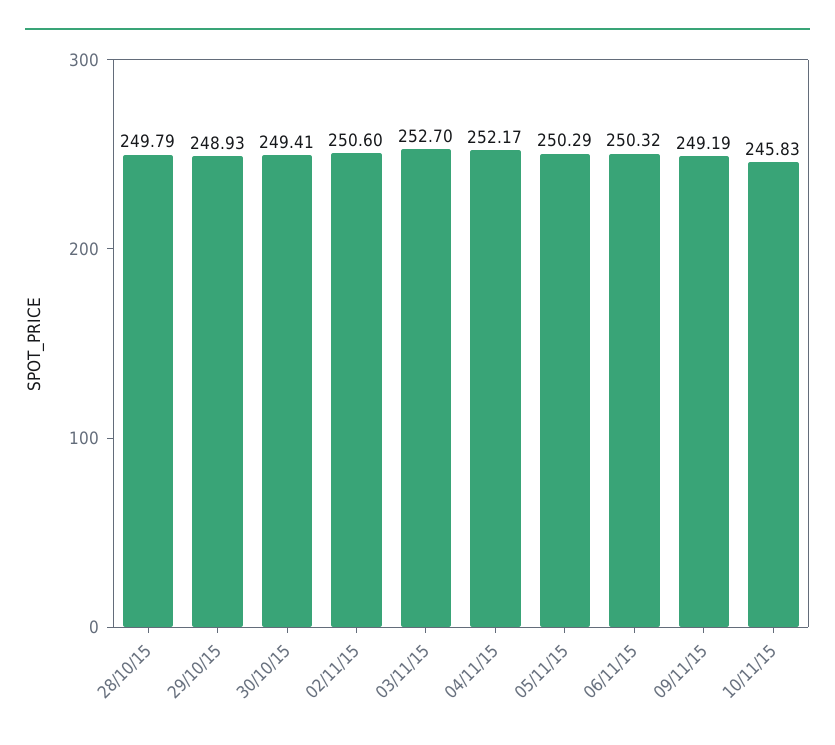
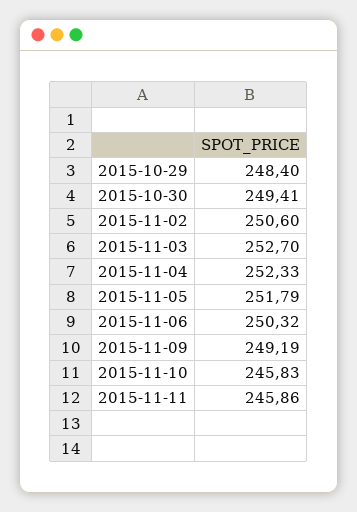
28/10/15: 249.79 -> none
29/10/15: 248.93 -> 248.4
04/11/15: 252.17 -> 252.33
05/11/15: 250.29 -> 251.79
2015-11-11: none -> 245.86

